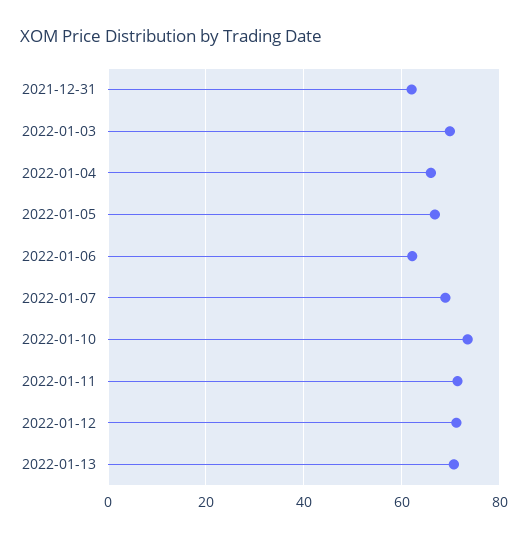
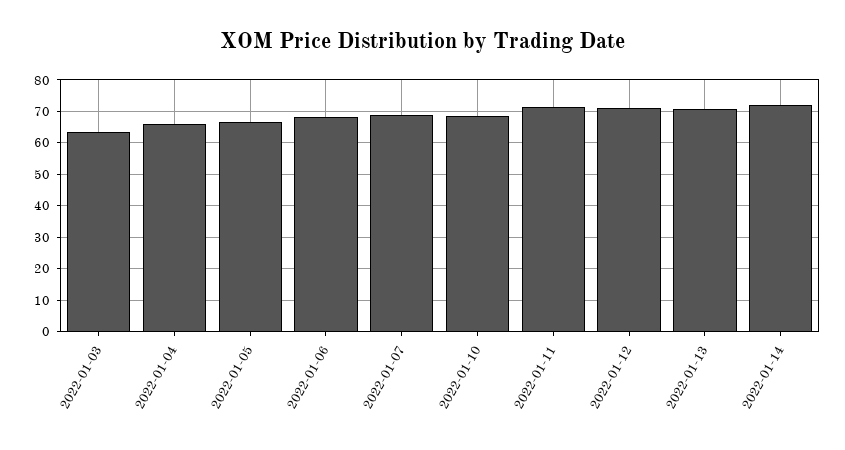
2021-12-31: 62 -> none
2022-01-03: 70 -> 64
2022-01-06: 62 -> 68
2022-01-10: 74 -> 68
2022-01-14: none -> 72

